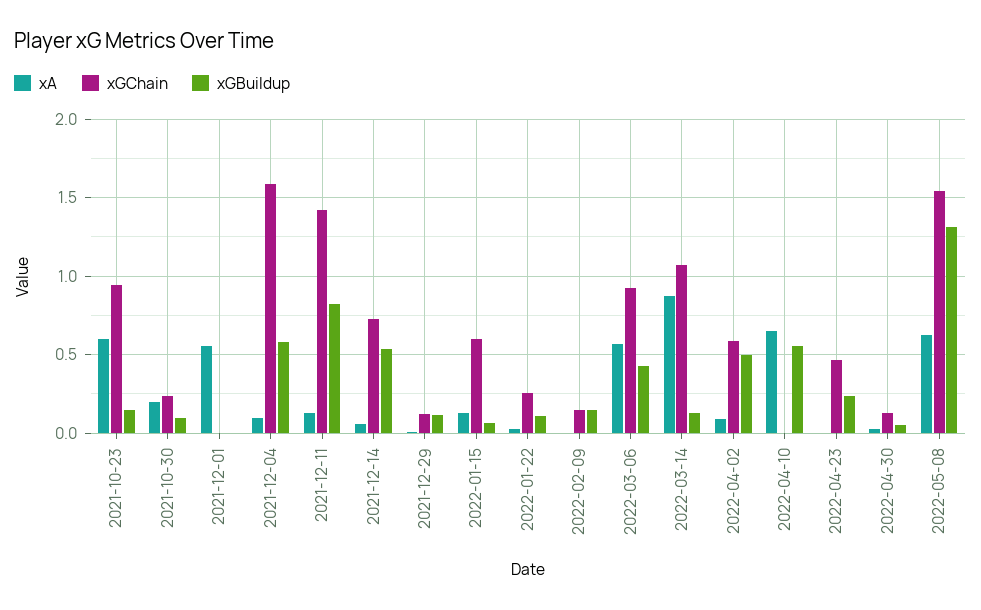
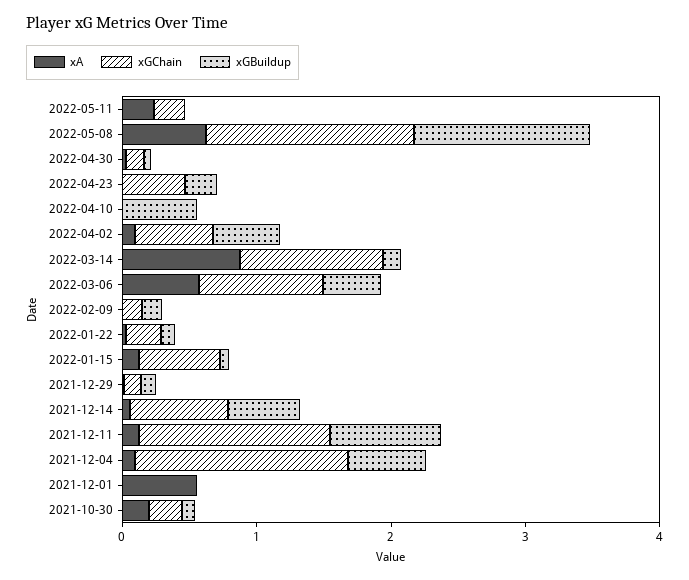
xA, 2021-10-23: 0.6 -> none
xGChain, 2021-10-23: 0.95 -> none
xGBuildup, 2021-10-23: 0.15 -> none
xA, 2022-04-10: 0.65 -> 0
xA, 2022-05-11: none -> 0.2
xGChain, 2022-05-11: none -> 0.2
xGBuildup, 2022-05-11: none -> 0

